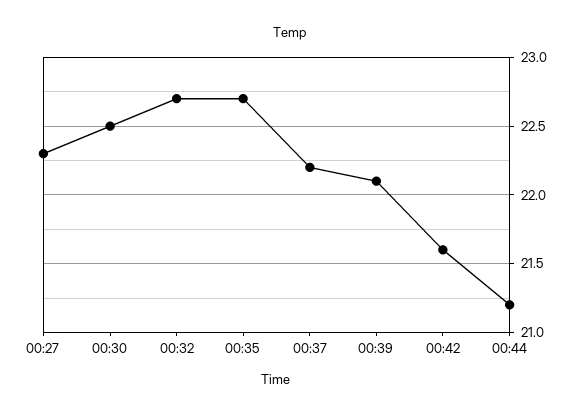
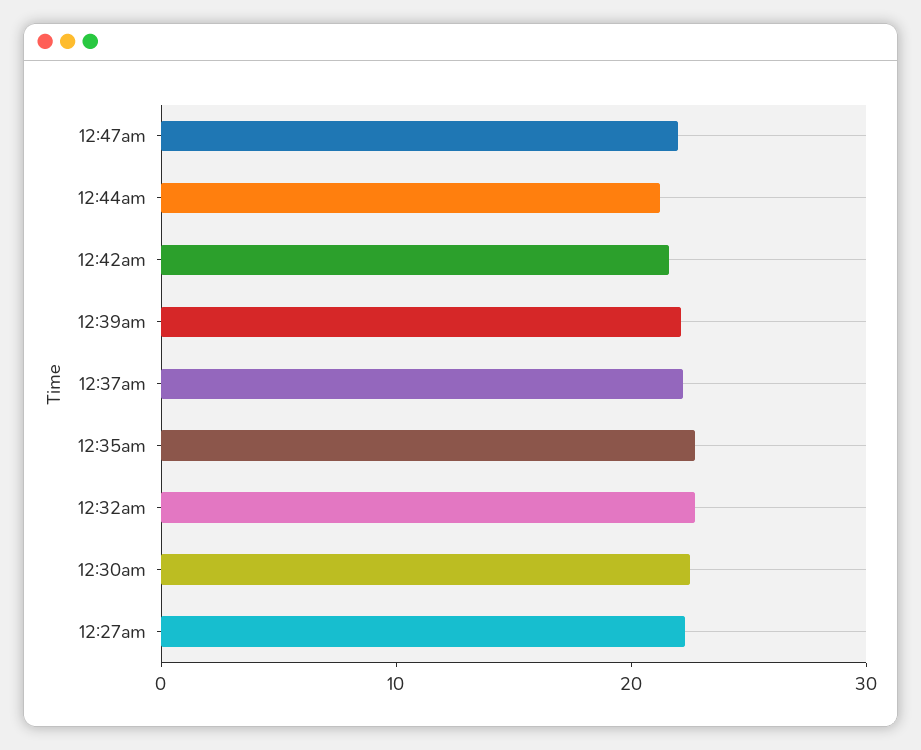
12:47am: none -> 22

